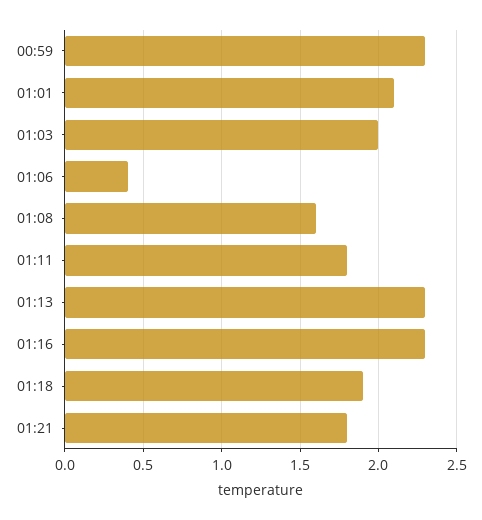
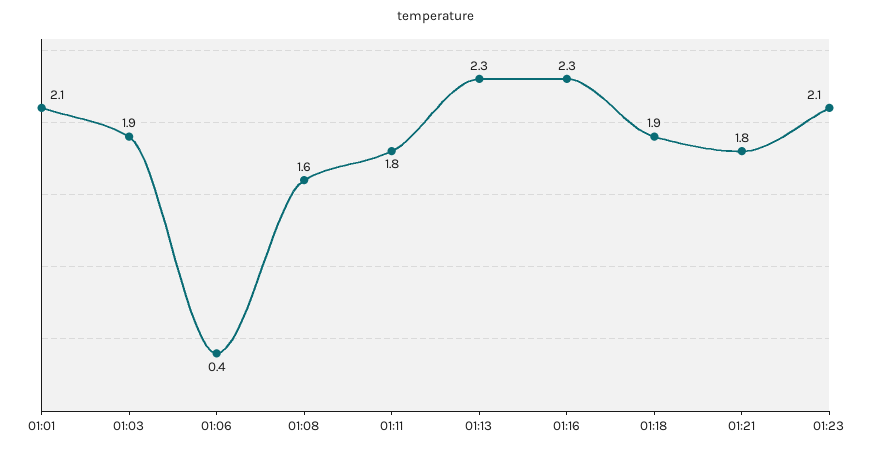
00:59: 2.3 -> none
01:03: 2 -> 1.9
01:23: none -> 2.1

